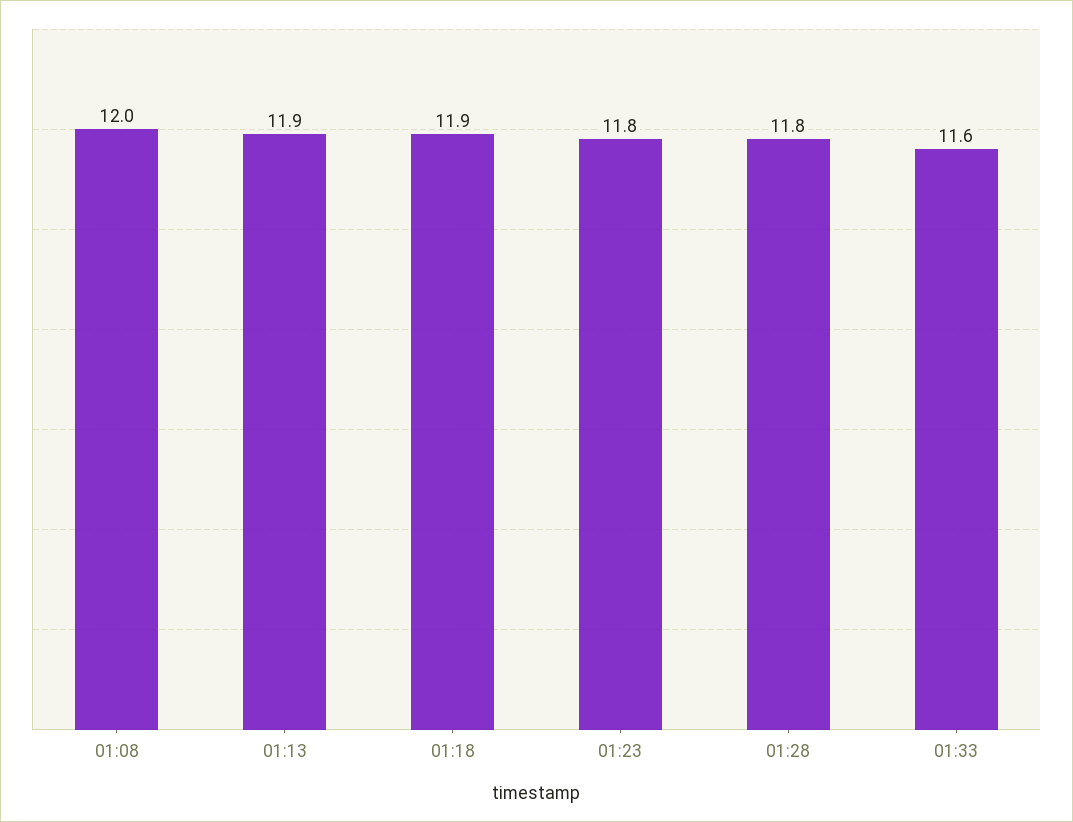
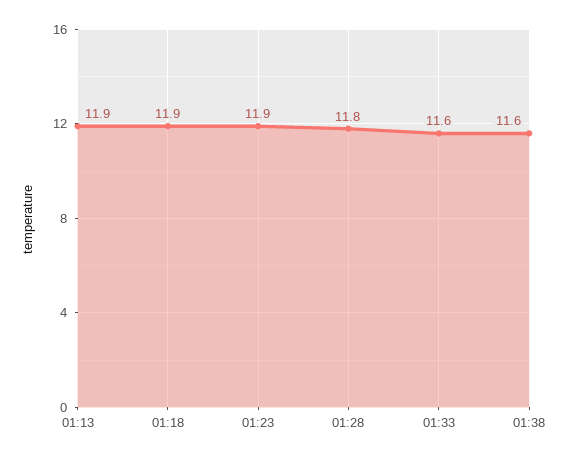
01:08: 12 -> none
01:23: 11.8 -> 11.9
01:38: none -> 11.6

